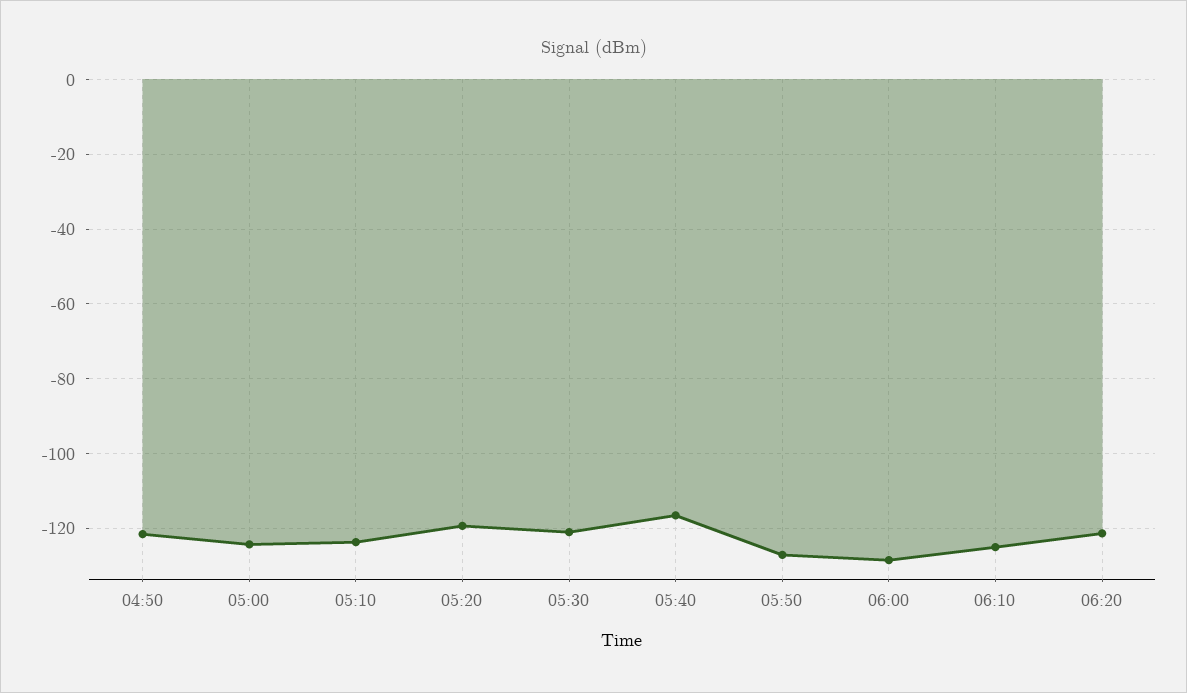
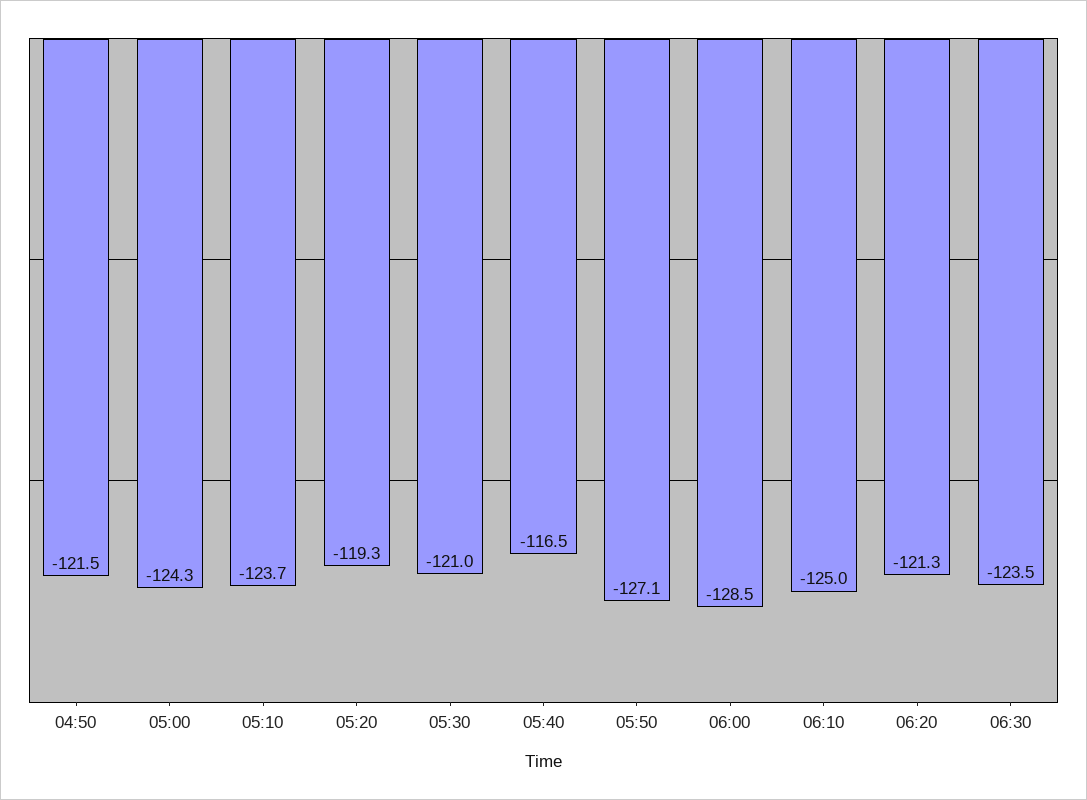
06:30: none -> -123.5

